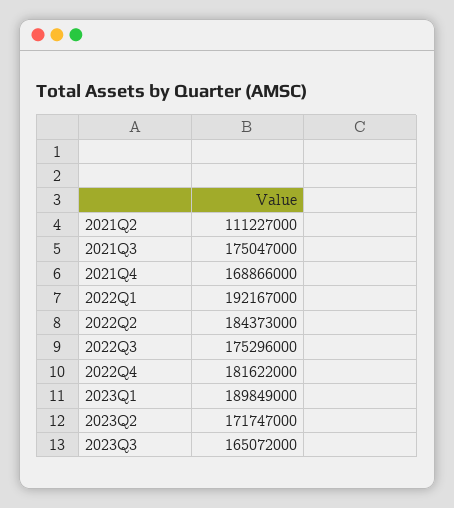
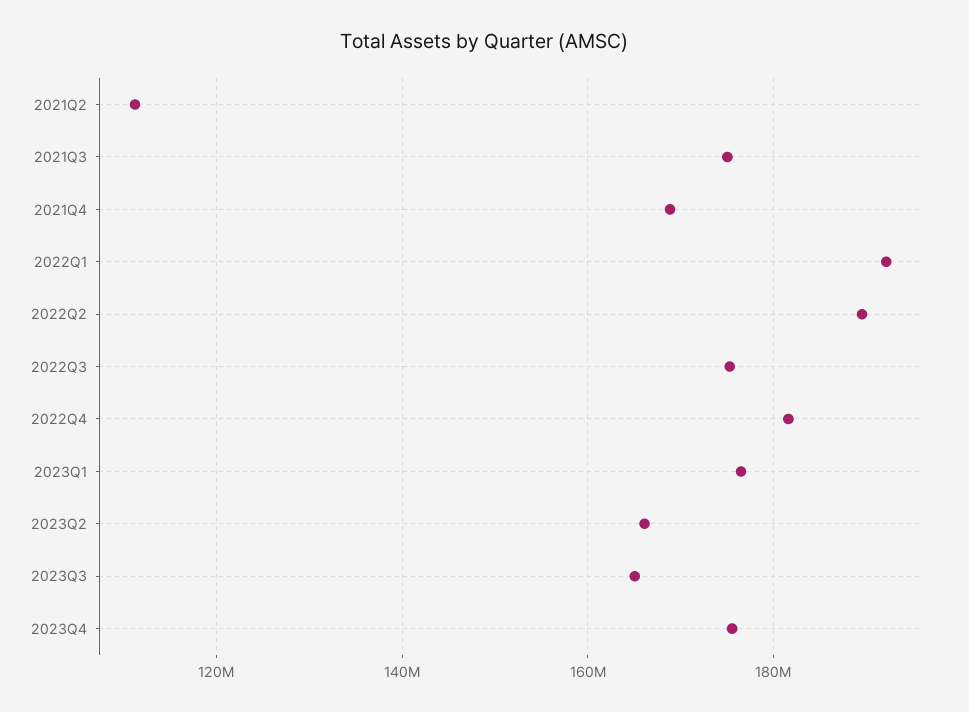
2022Q2: 184373000 -> 190000000
2023Q1: 189849000 -> 176000000
2023Q2: 171747000 -> 166000000
2023Q4: none -> 176000000

